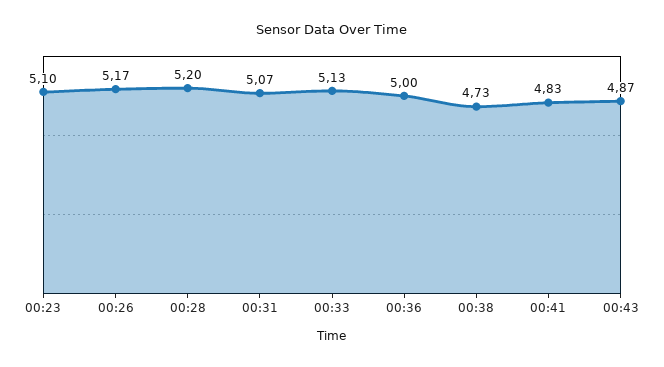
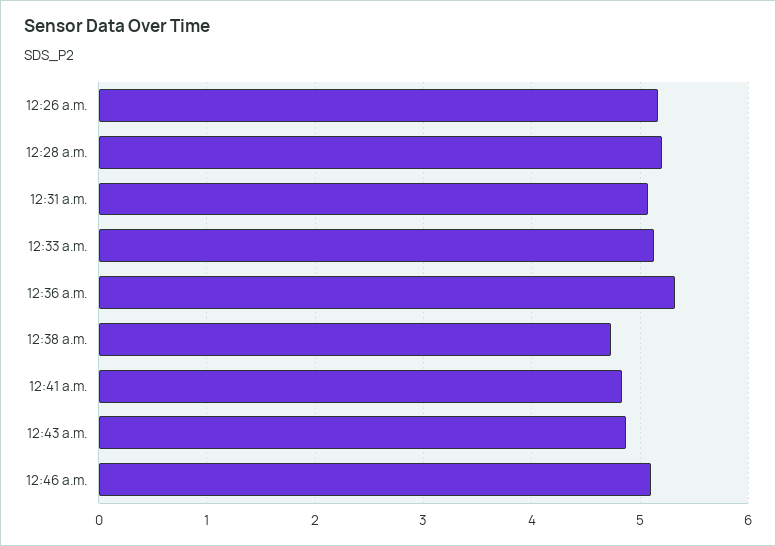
00:23: 5.1 -> none
00:36: 5 -> 5.3
12:46 a.m.: none -> 5.1

